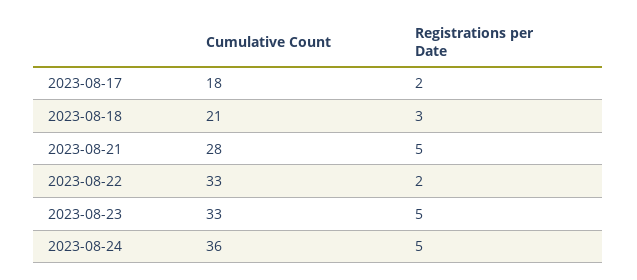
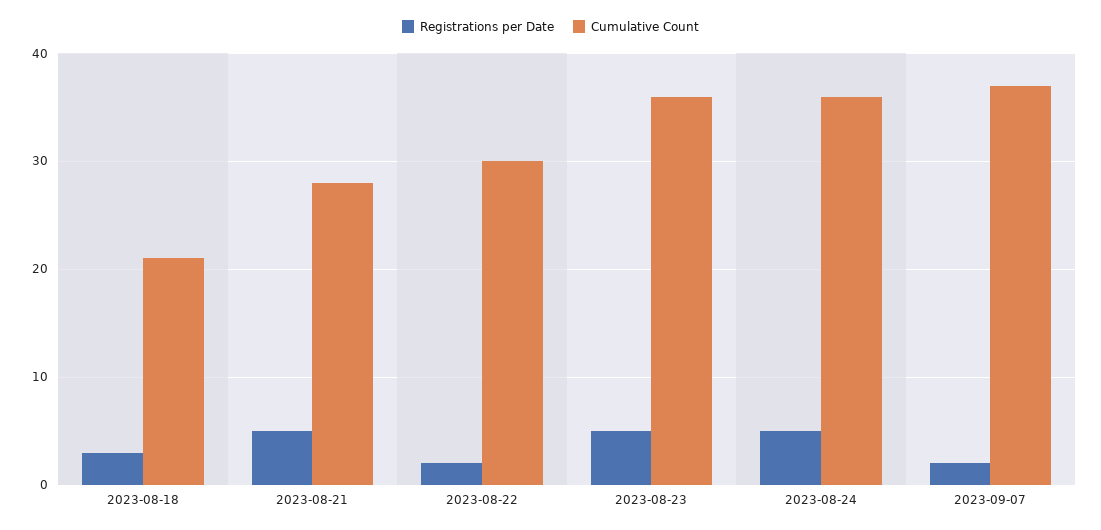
Cumulative Count, 2023-08-17: 18 -> none
Registrations per Date, 2023-08-17: 2 -> none
Cumulative Count, 2023-08-22: 33 -> 30
Cumulative Count, 2023-08-23: 33 -> 36
Registrations per Date, 2023-09-07: none -> 2
Cumulative Count, 2023-09-07: none -> 37

